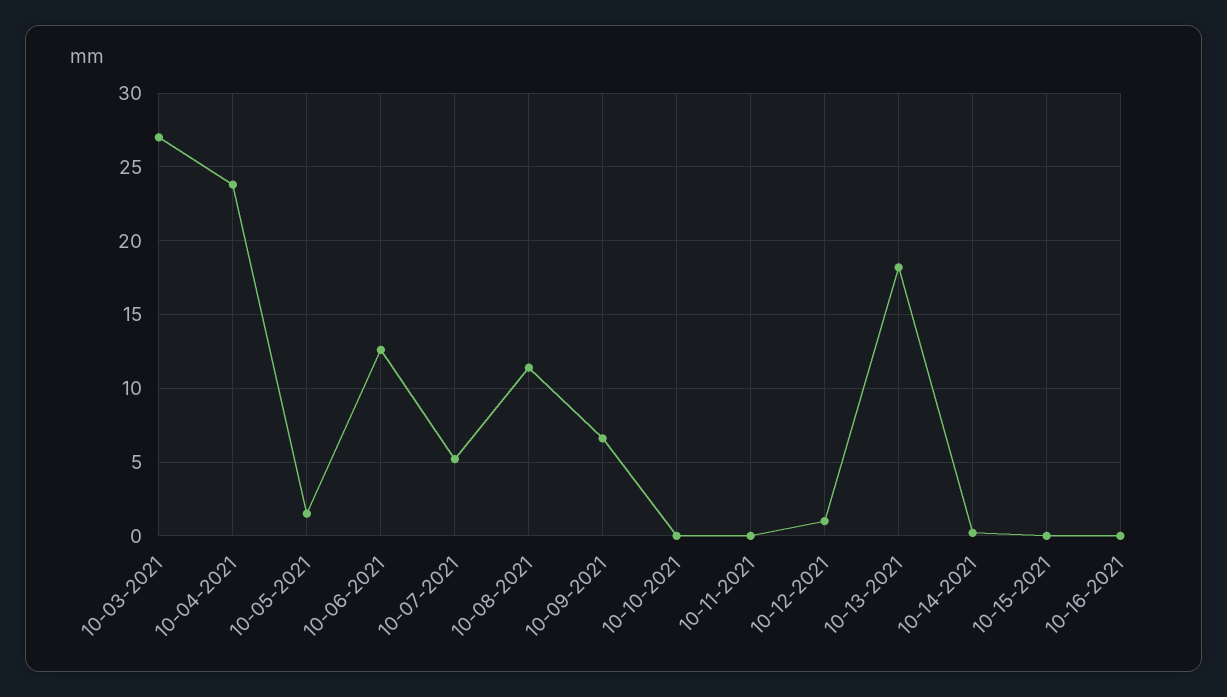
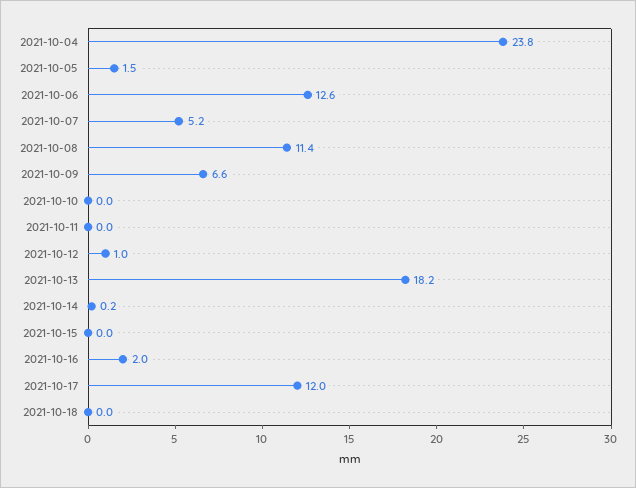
10-03-2021: 27 -> none
10-16-2021: 0 -> 2
2021-10-17: none -> 12
2021-10-18: none -> 0

